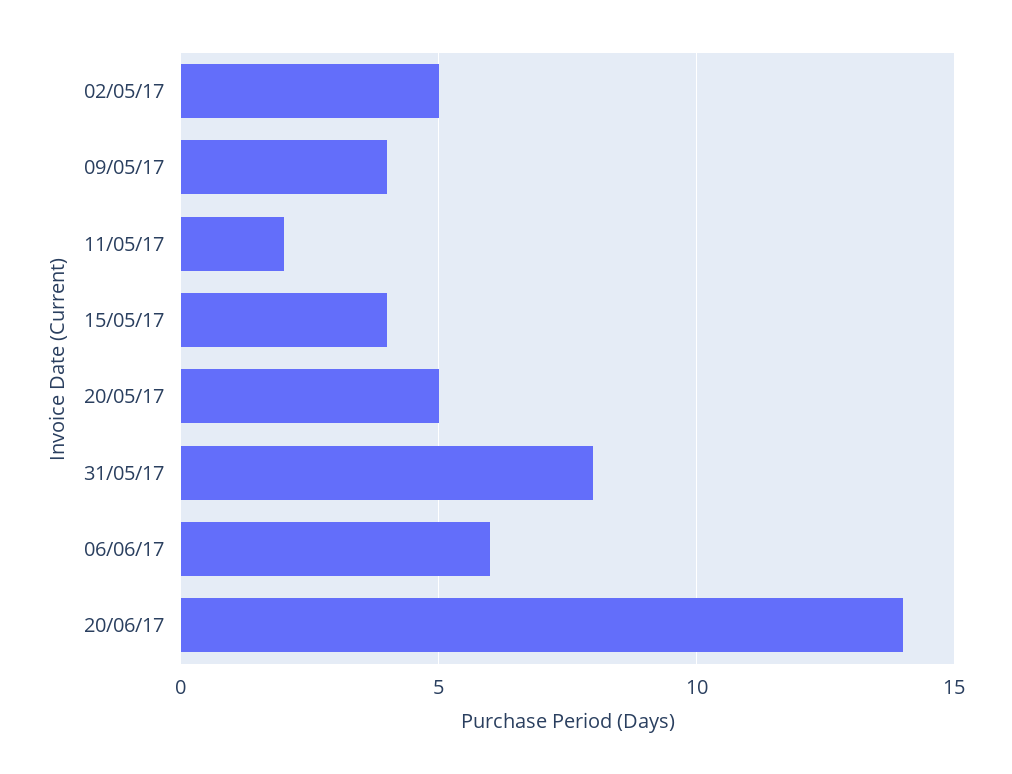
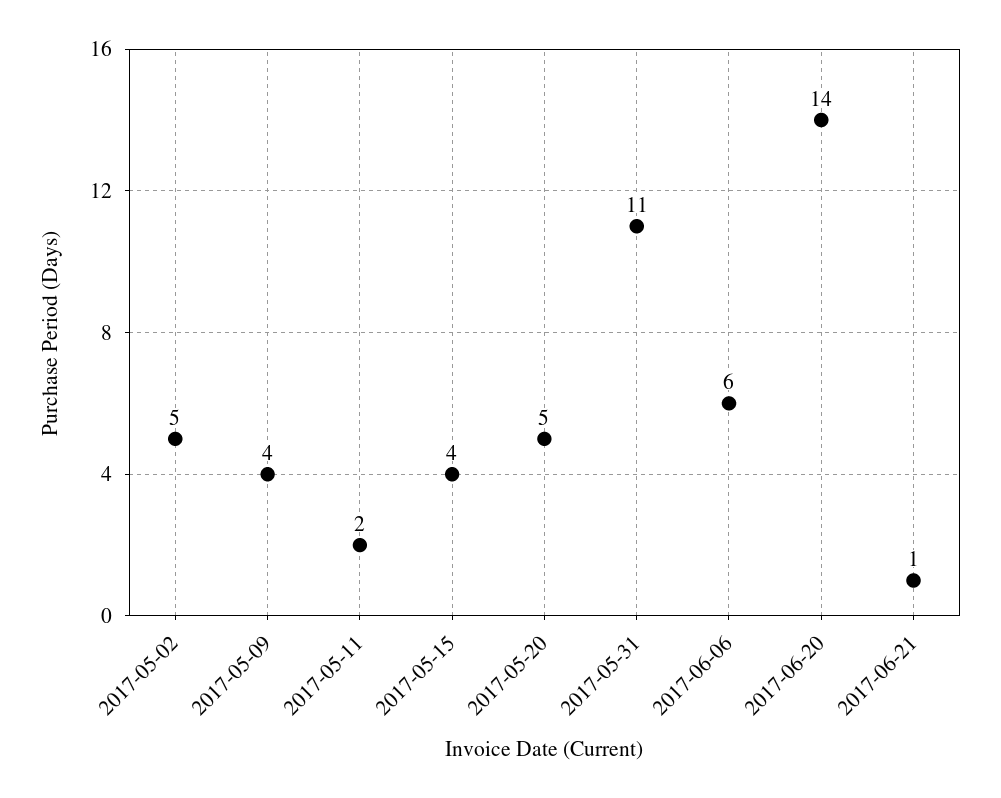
31/05/17: 8 -> 11
2017-06-21: none -> 1

